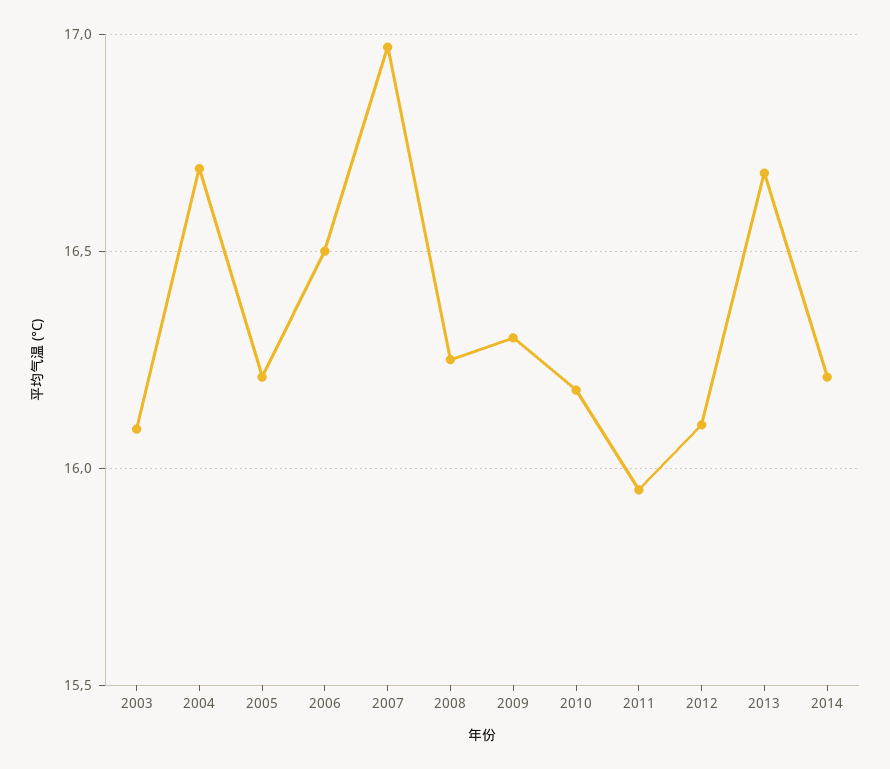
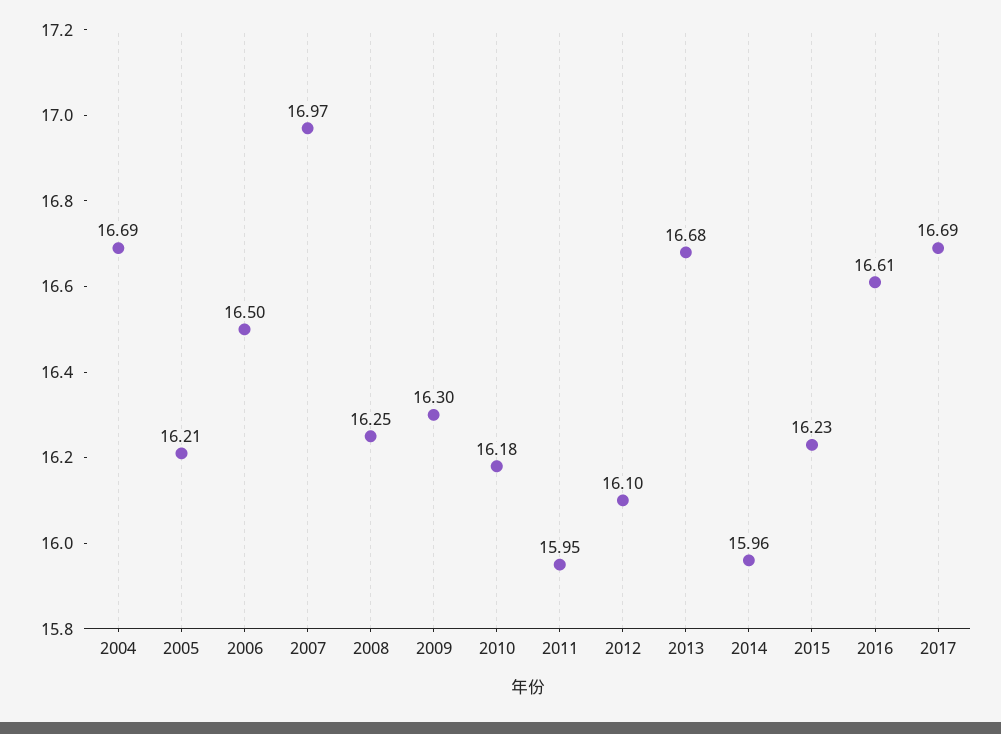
2003: 16.1 -> none
2014: 16.2 -> 15.96
2015: none -> 16.23
2016: none -> 16.61
2017: none -> 16.69

